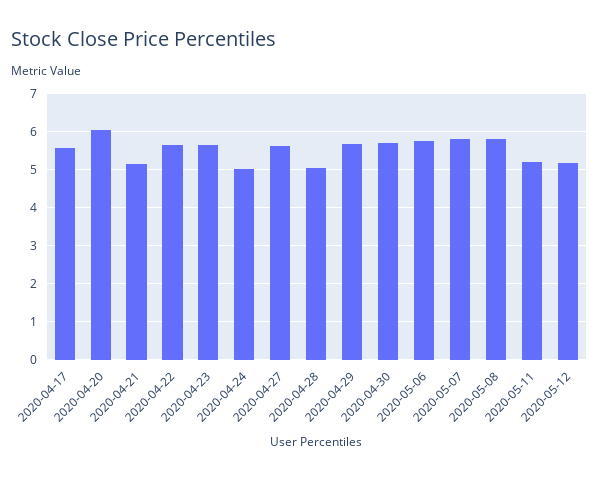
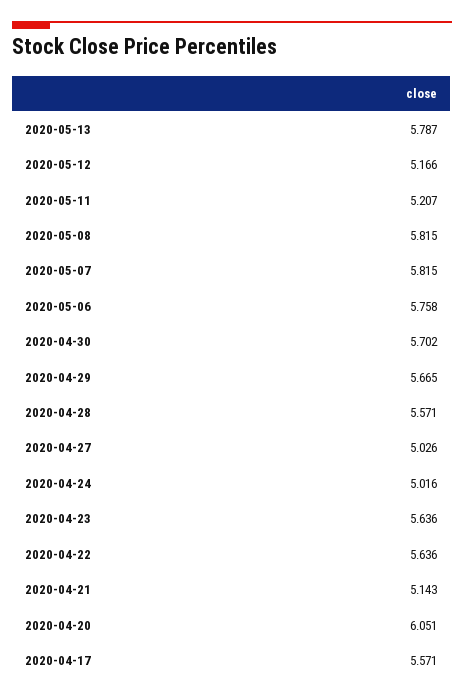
2020-04-27: 5.6 -> 5.026
2020-04-28: 5 -> 5.571
2020-05-13: none -> 5.787

